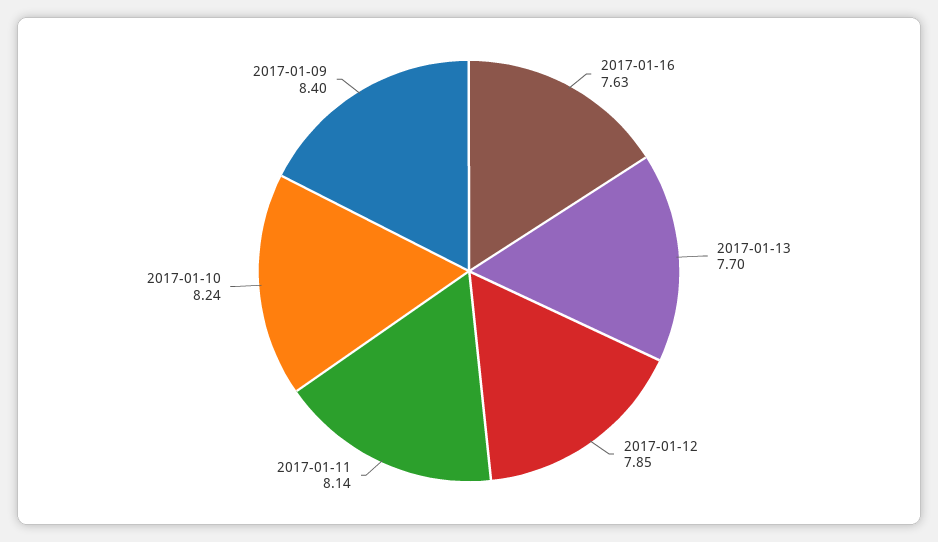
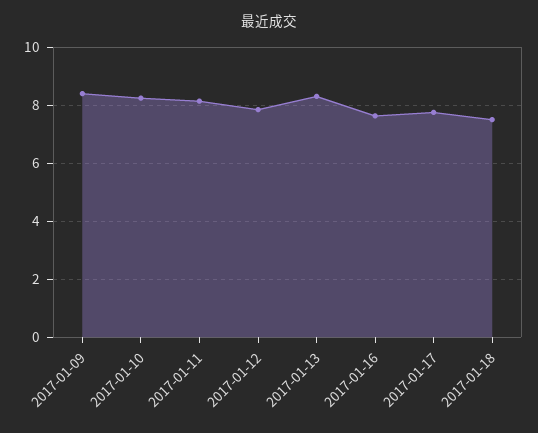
2017-01-13: 7.7 -> 8.25
2017-01-17: none -> 7.75
2017-01-18: none -> 7.5

